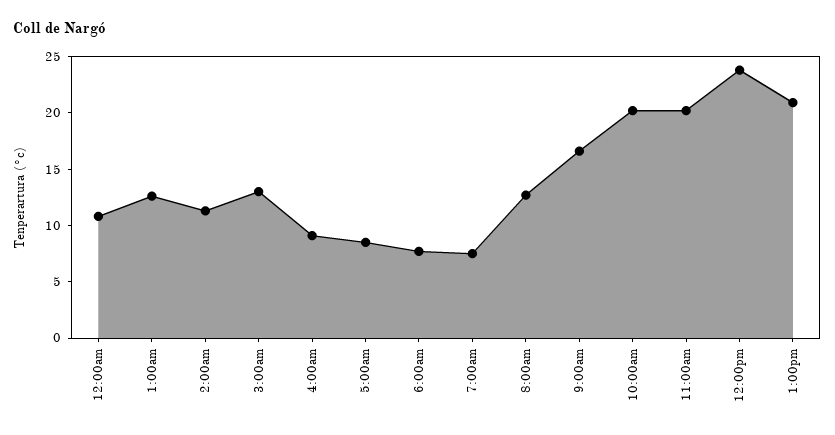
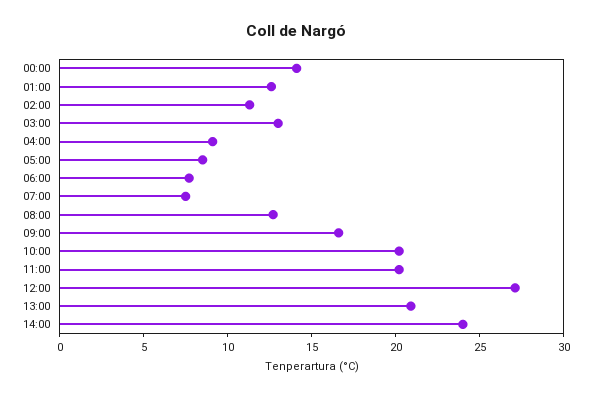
12:00am: 11 -> 14
12:00pm: 24 -> 27
14:00: none -> 24

